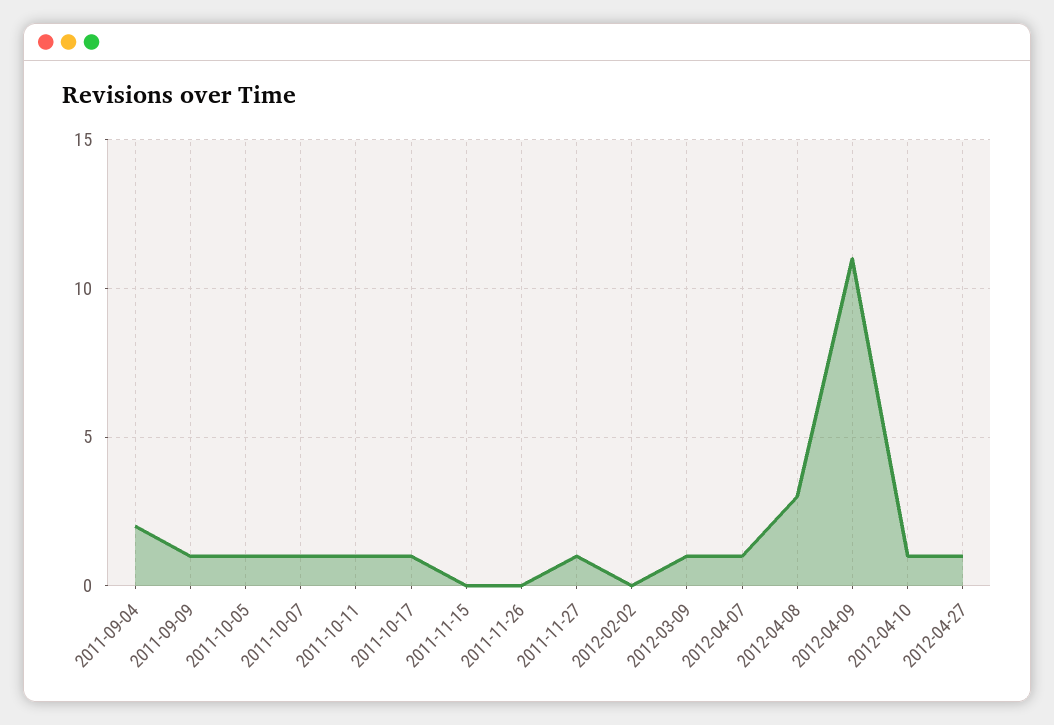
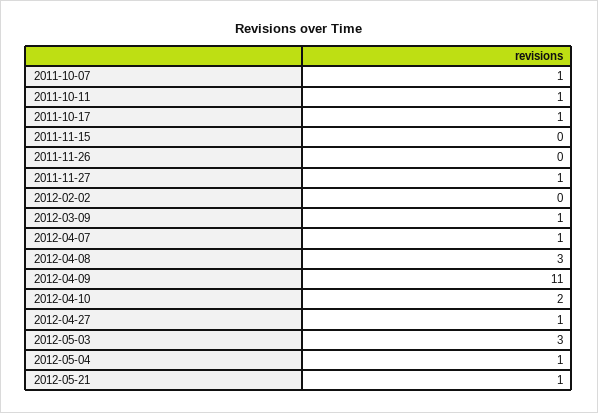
2011-09-04: 2 -> none
2011-09-09: 1 -> none
2011-10-05: 1 -> none
2012-04-10: 1 -> 2
2012-05-03: none -> 3
2012-05-04: none -> 1
2012-05-21: none -> 1

